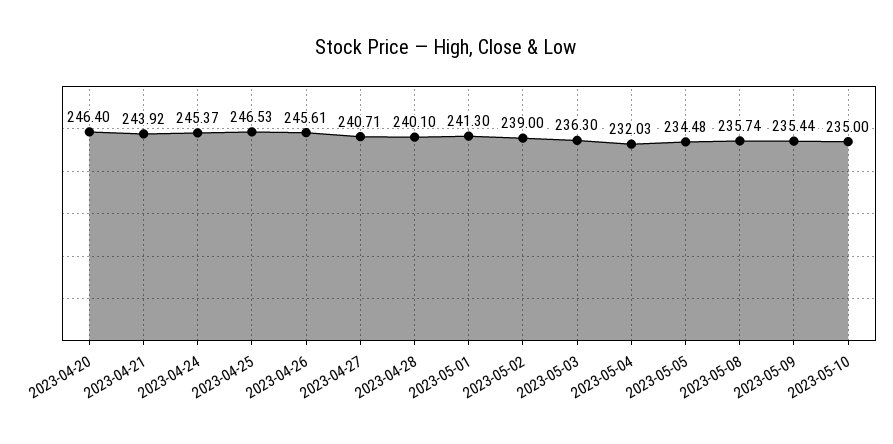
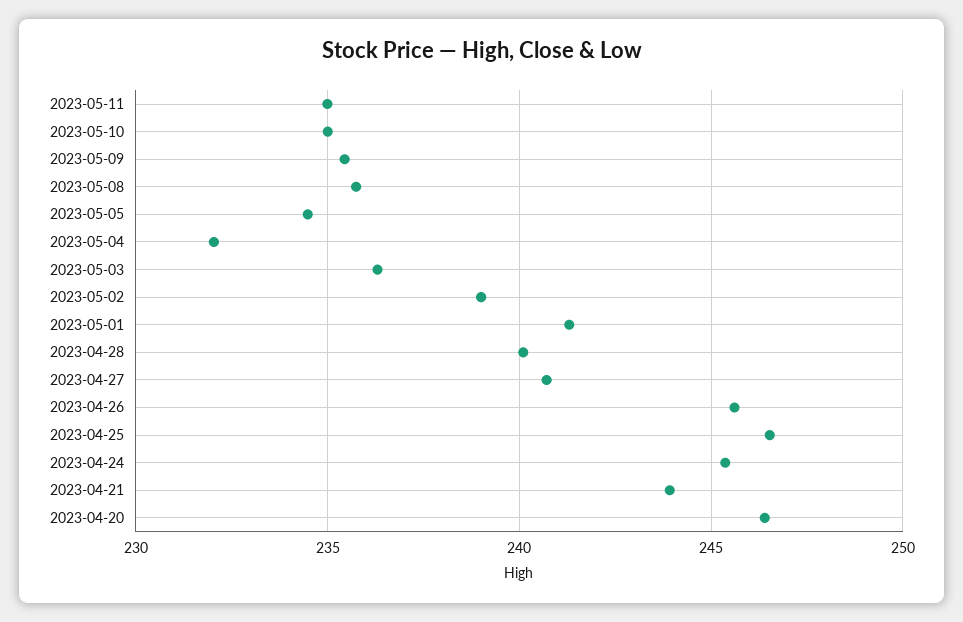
2023-05-11: none -> 235

